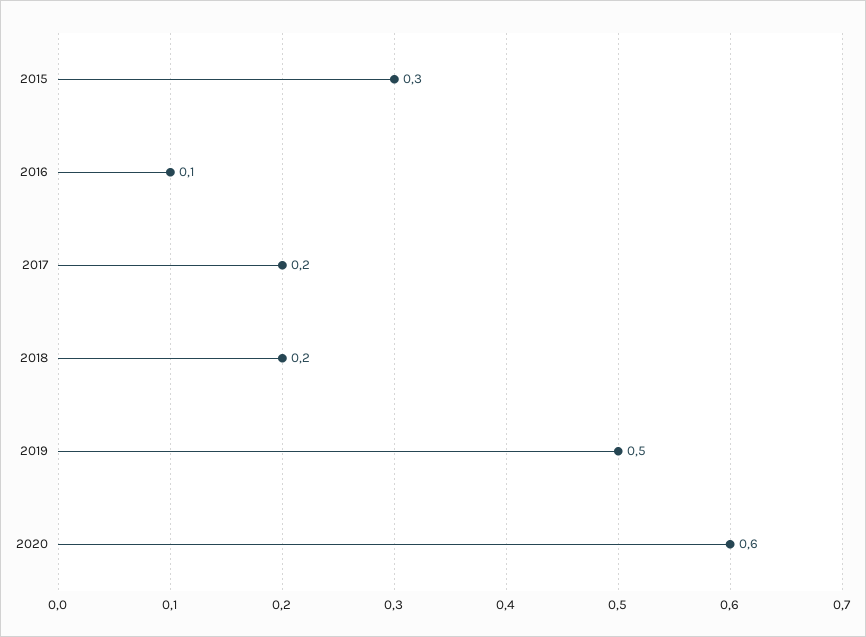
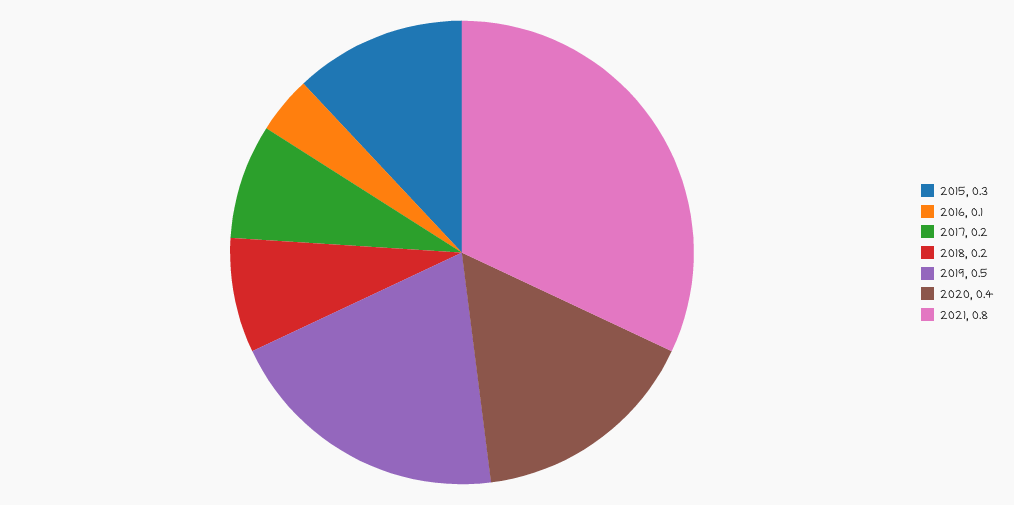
2020: 0.6 -> 0.4
2021: none -> 0.8

